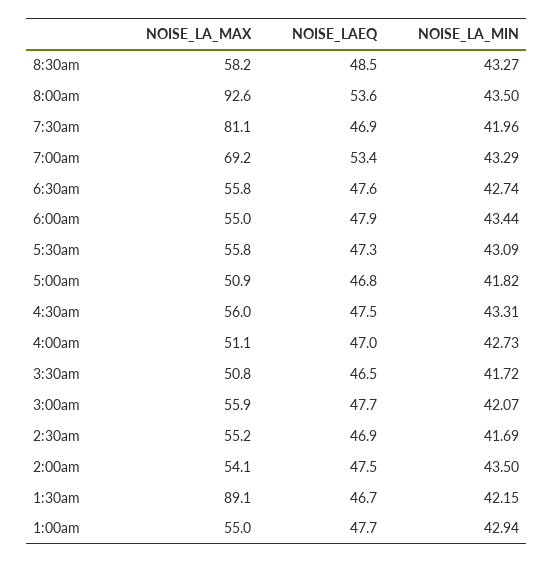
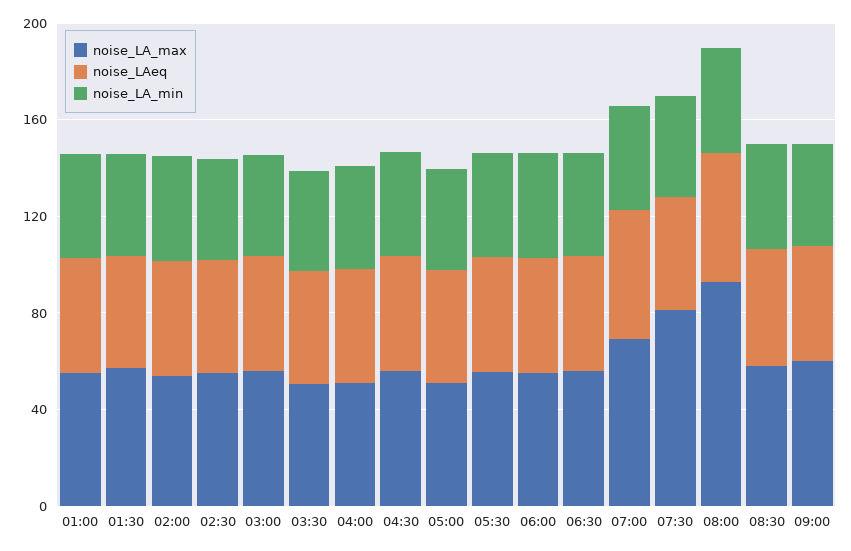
NOISE_LA_MAX, 1:30am: 89.1 -> 60
NOISE_LA_MAX, 09:00: none -> 60
NOISE_LAEQ, 09:00: none -> 50
NOISE_LA_MIN, 09:00: none -> 40

